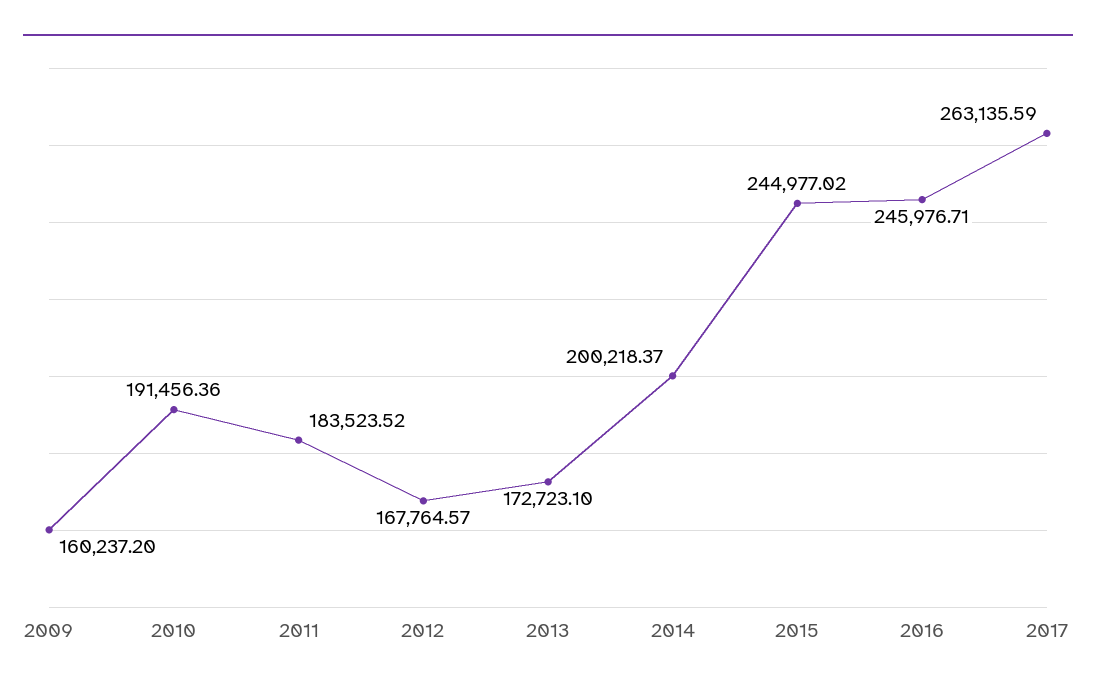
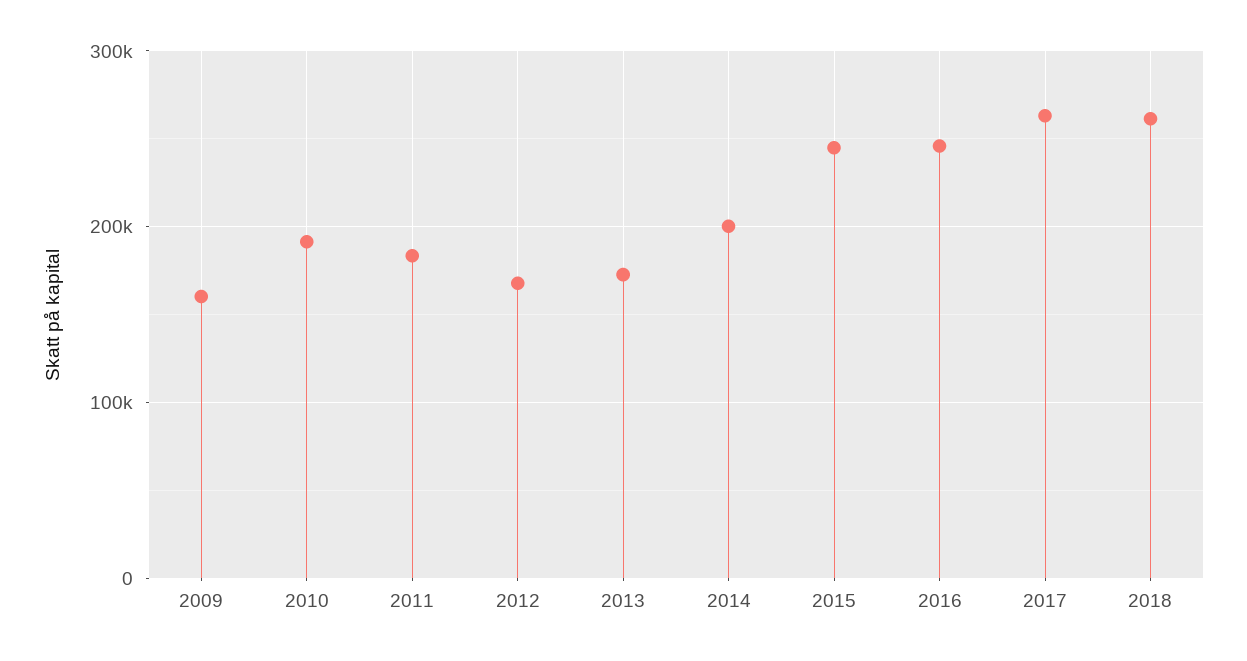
2018: none -> 260000

